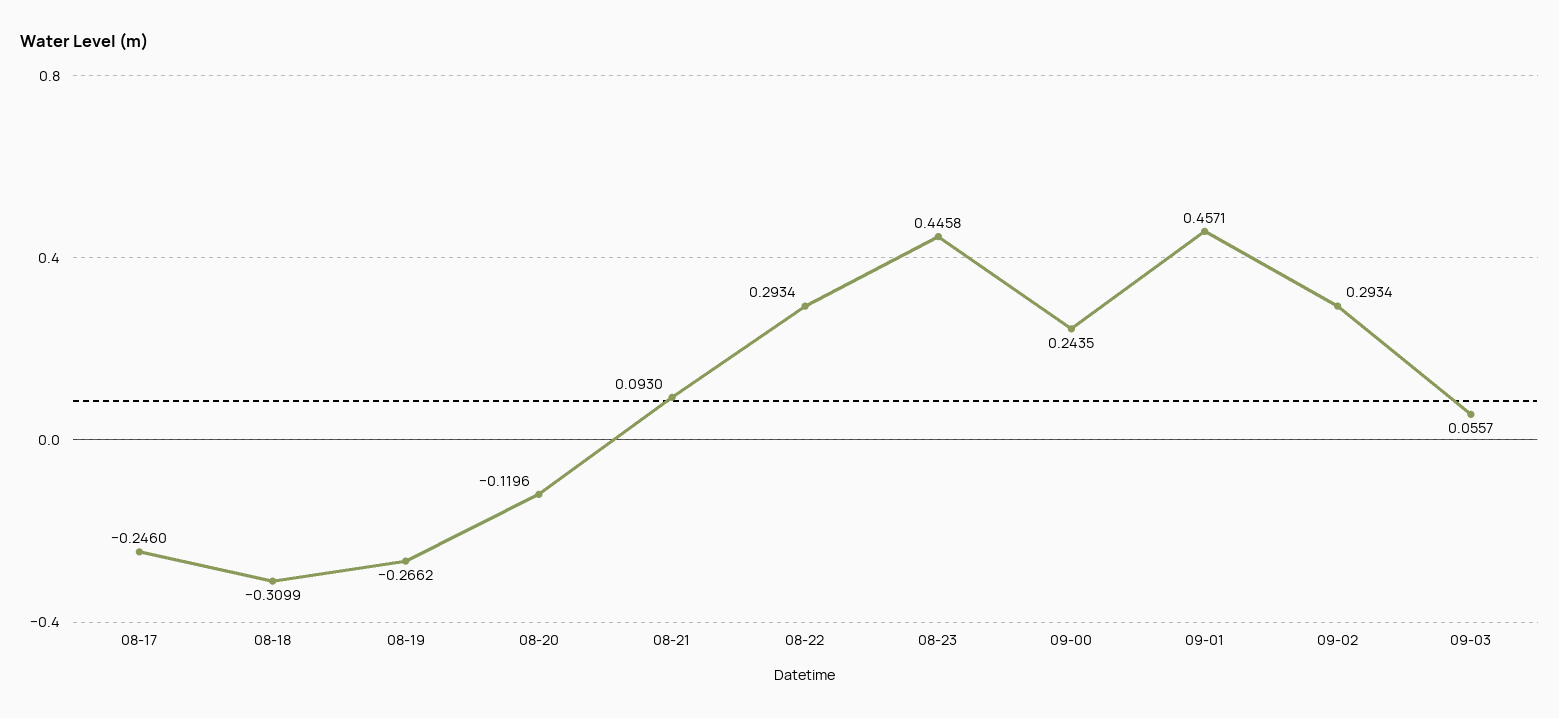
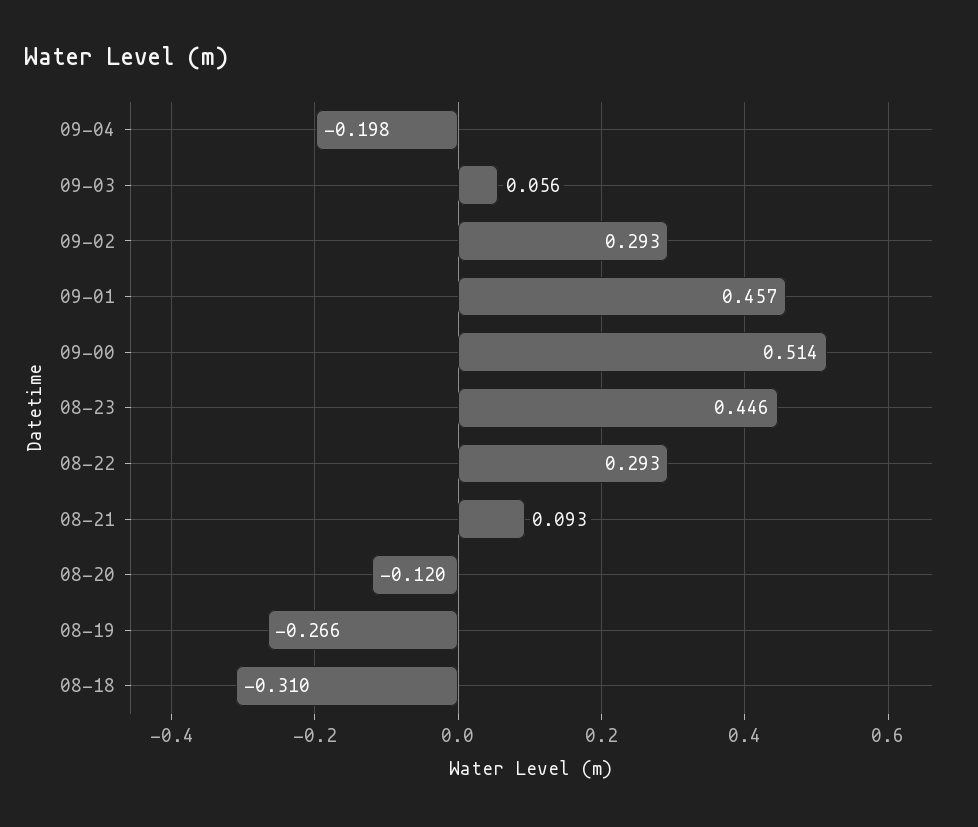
08-17: -0.246 -> none
09-00: 0.2435 -> 0.514
09-04: none -> -0.198

